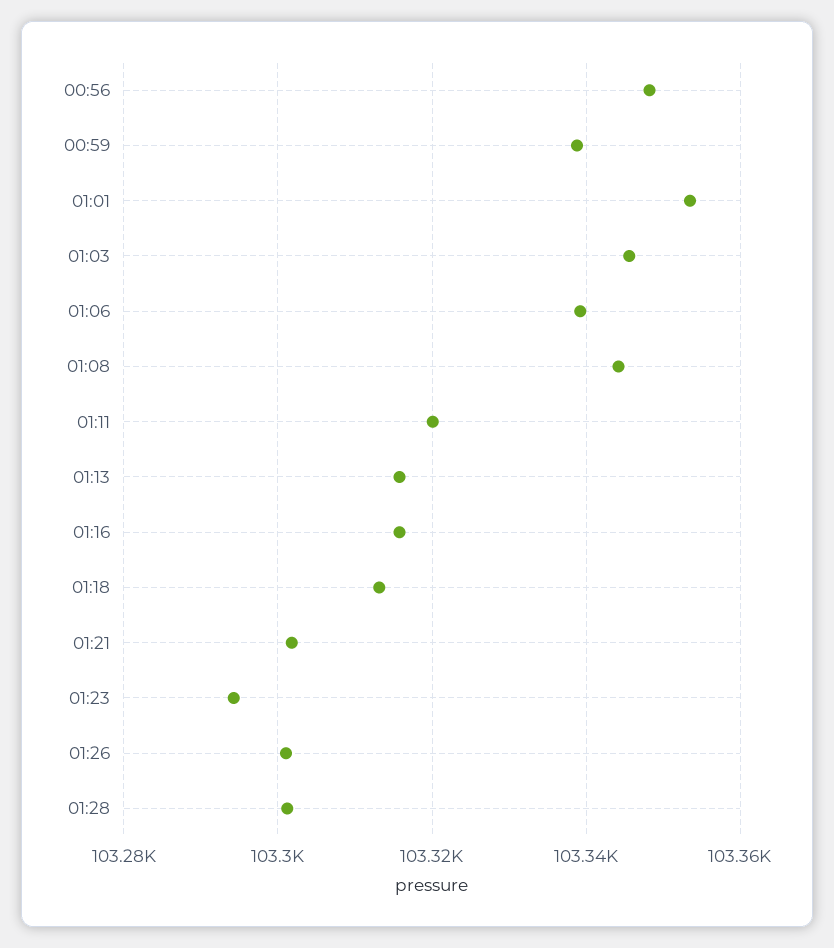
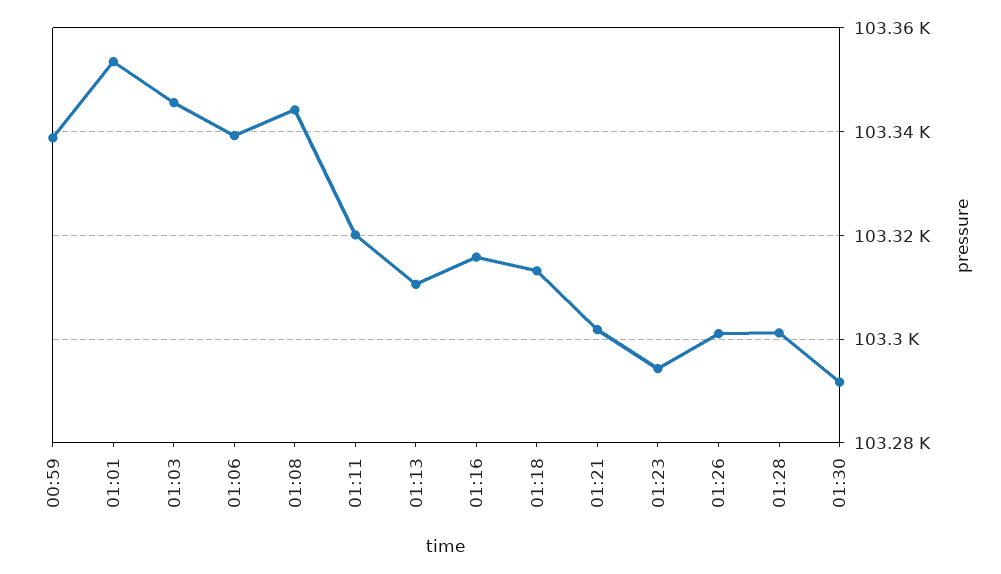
00:56: 103348 -> none
01:13: 103316 -> 103310
01:30: none -> 103292

